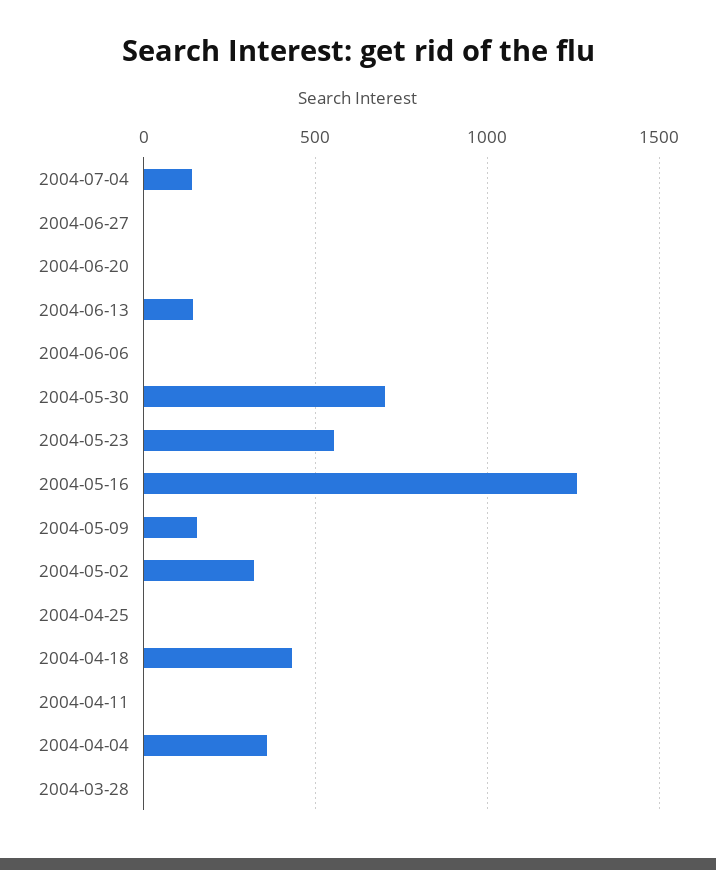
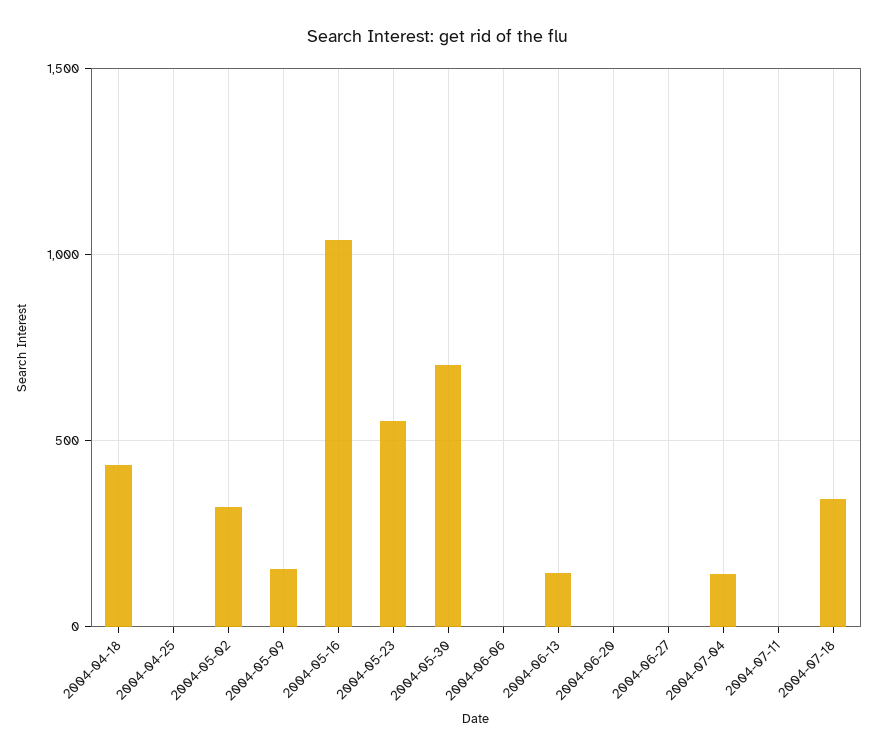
2004-05-16: 1250 -> 1050
2004-04-11: 0 -> none
2004-04-04: 350 -> none
2004-03-28: 0 -> none
2004-07-11: none -> 0
2004-07-18: none -> 350

